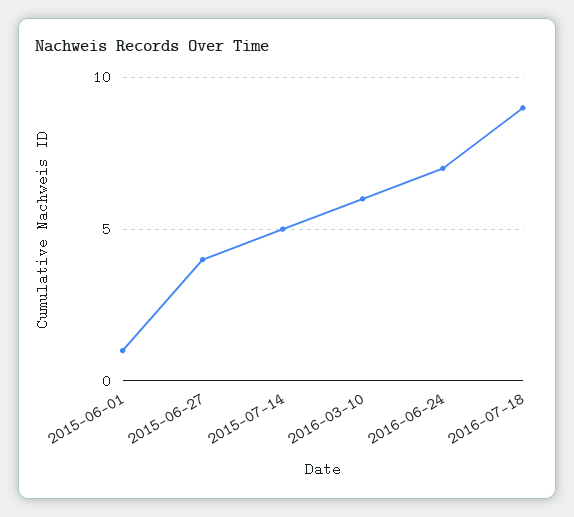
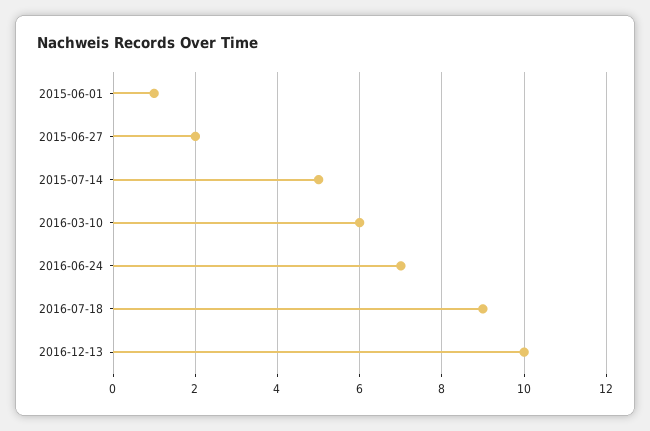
2015-06-27: 4 -> 2
2016-12-13: none -> 10

